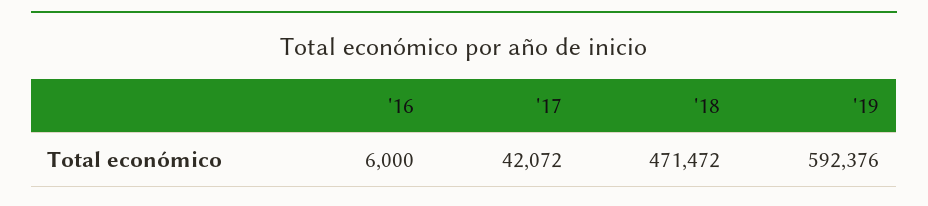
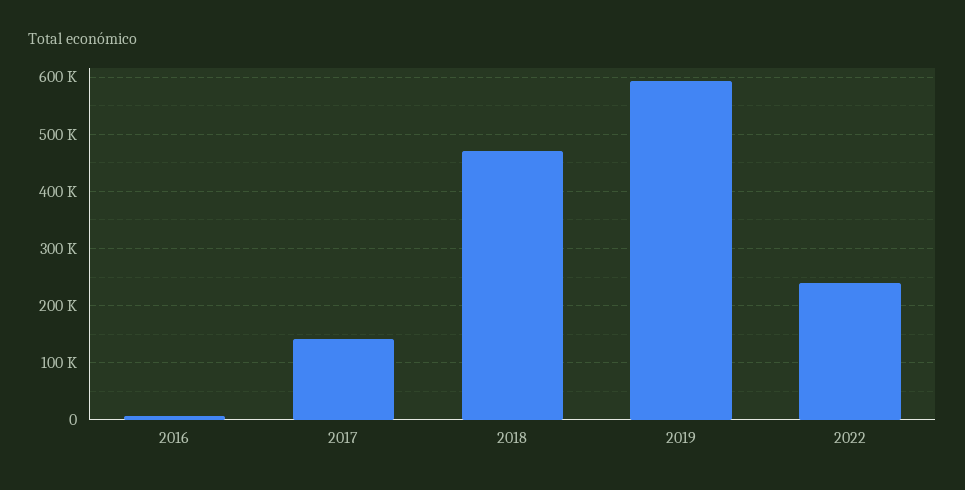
'17: 42072 -> 140000
2022: none -> 240000

